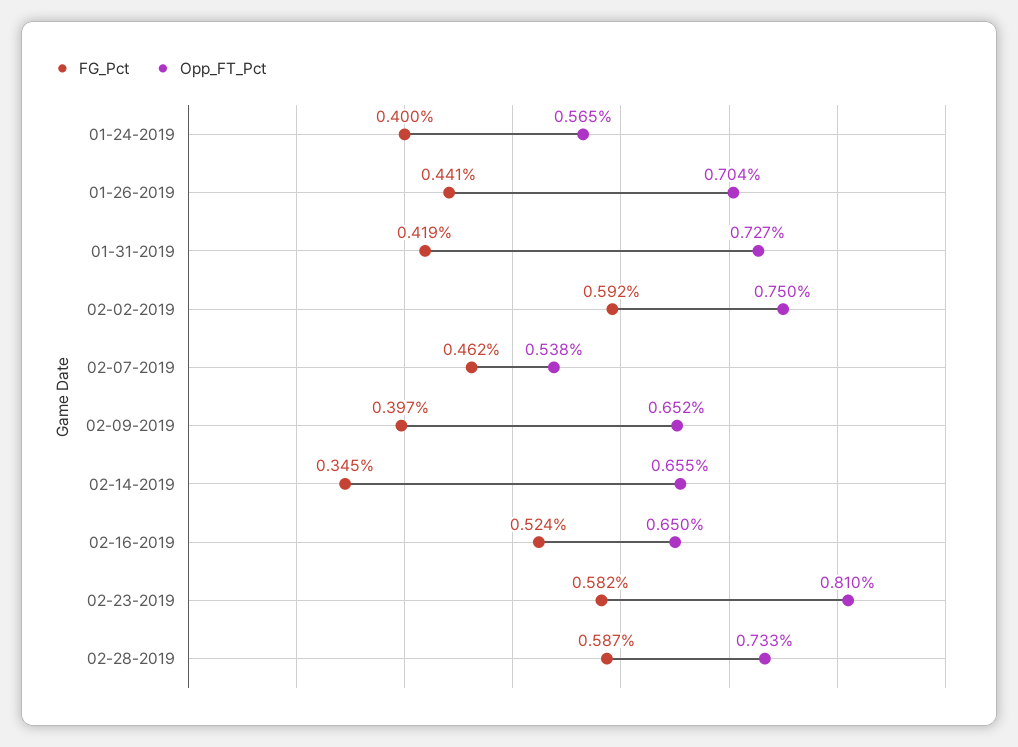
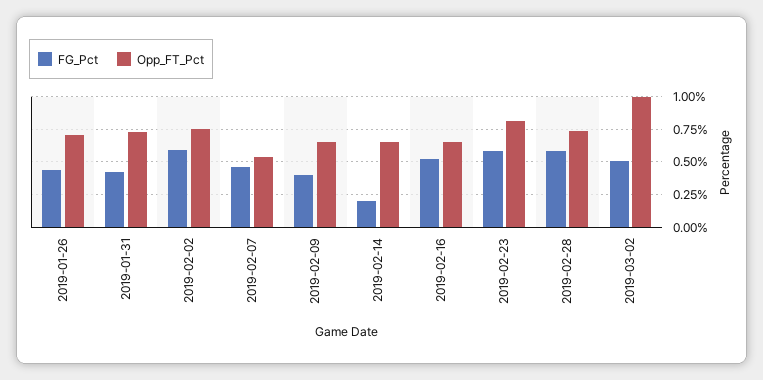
FG_Pct, 01-24-2019: 0.4 -> none
Opp_FT_Pct, 01-24-2019: 0.565 -> none
FG_Pct, 02-14-2019: 0.345 -> 0.2
FG_Pct, 2019-03-02: none -> 0.5
Opp_FT_Pct, 2019-03-02: none -> 1

